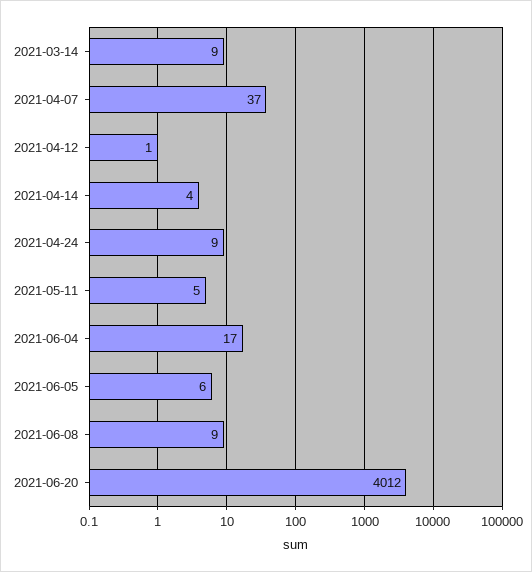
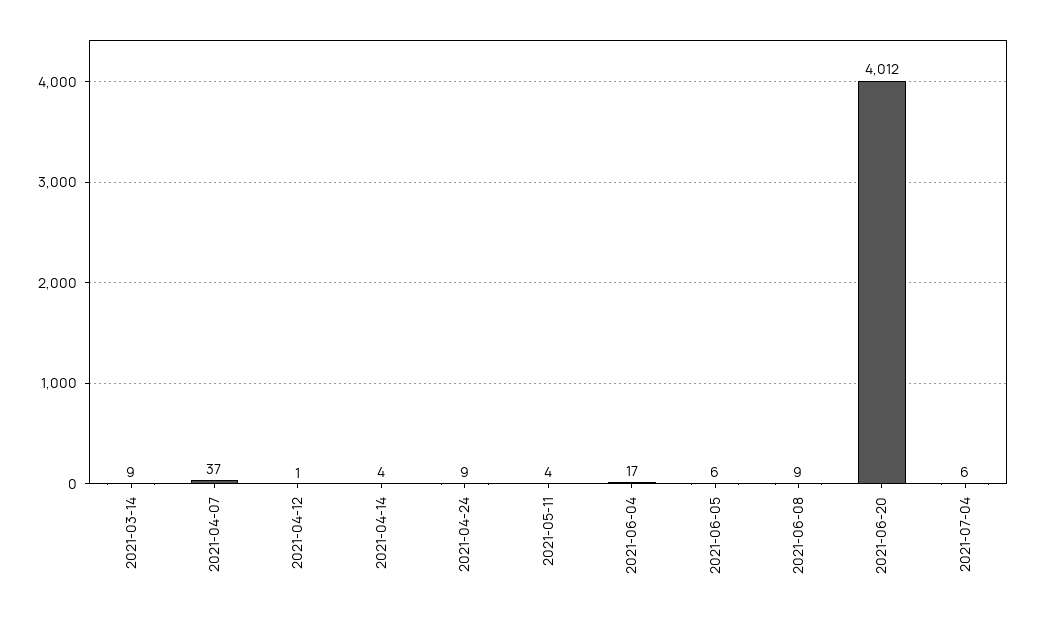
2021-05-11: 5 -> 4
2021-07-04: none -> 6

